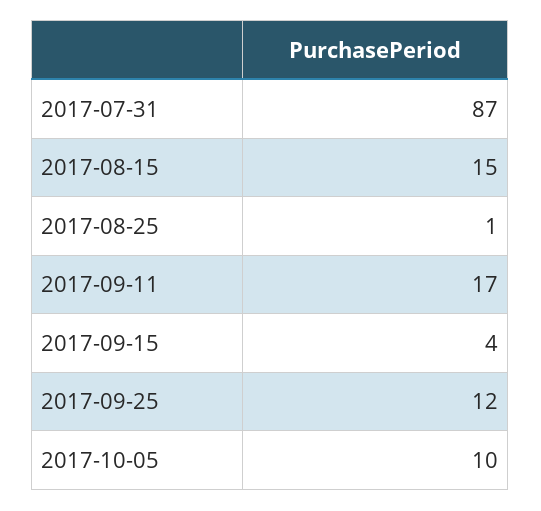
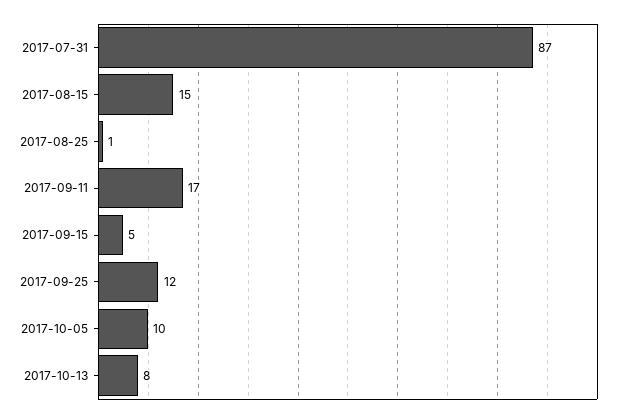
2017-09-15: 4 -> 5
2017-10-13: none -> 8

